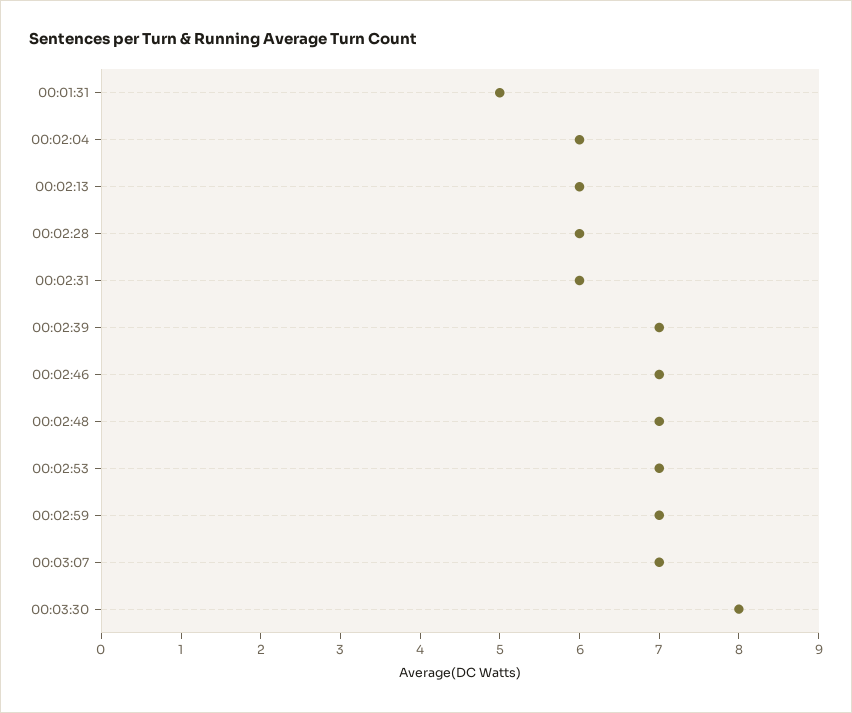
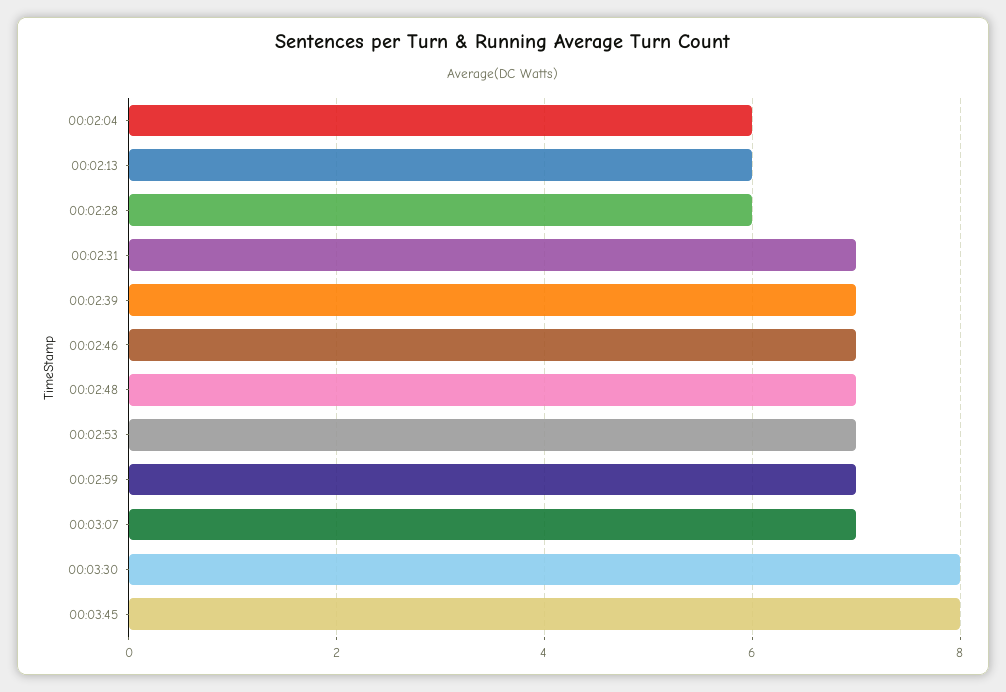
00:01:31: 5 -> none
00:02:31: 6 -> 7
00:03:45: none -> 8

